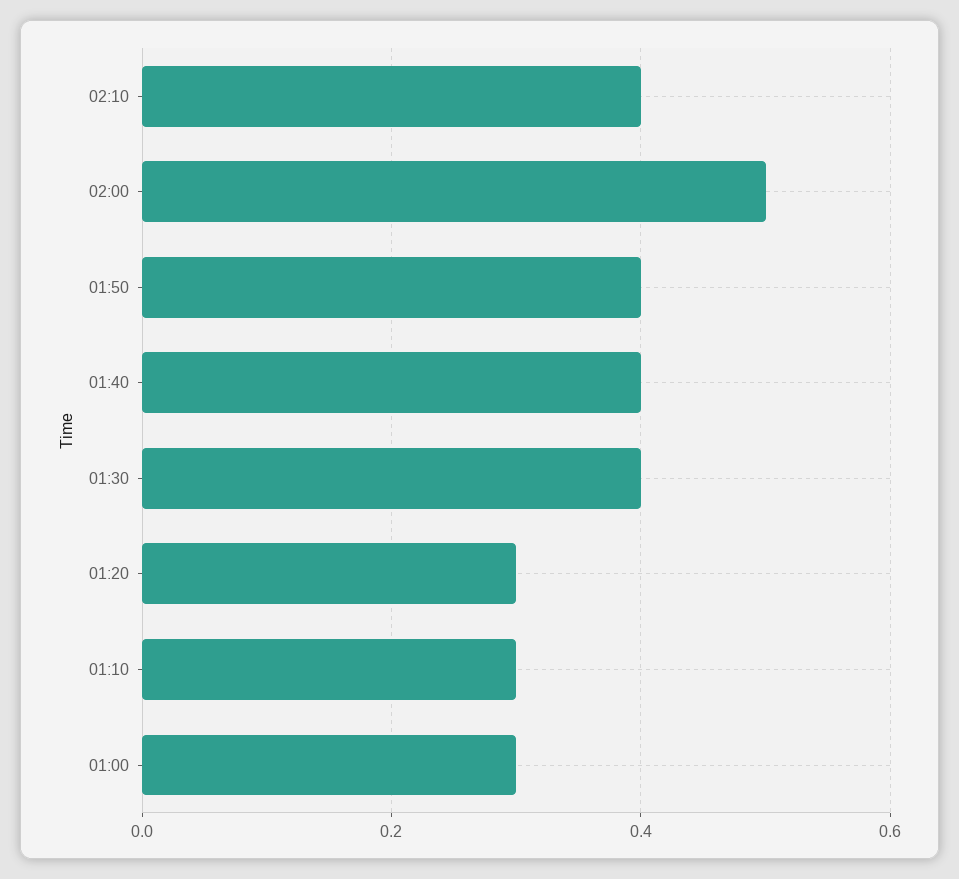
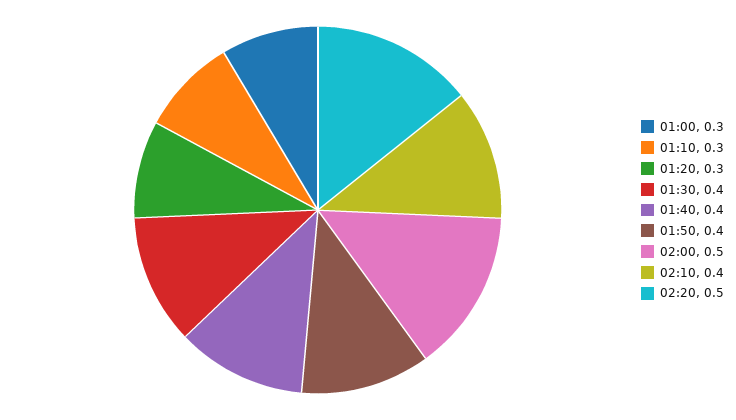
02:20: none -> 0.5

